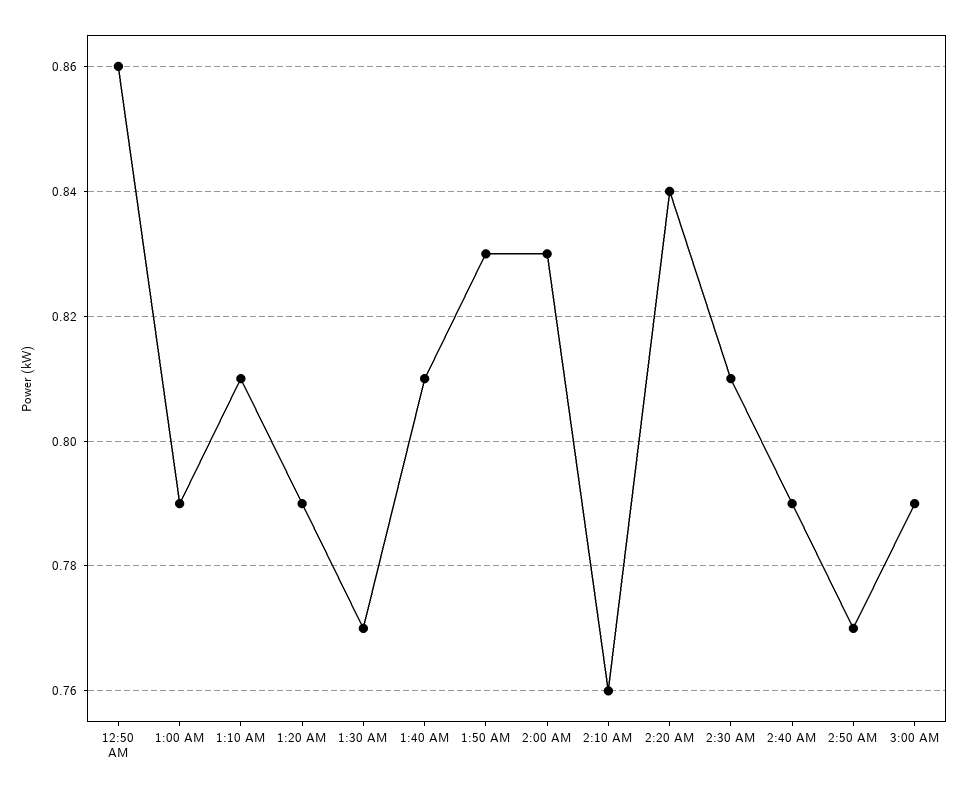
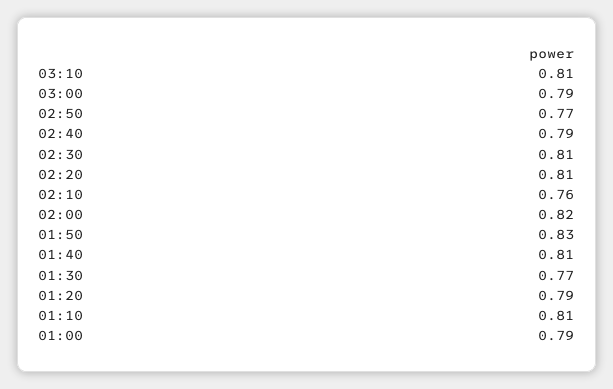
12:50 AM: 0.86 -> none
2:00 AM: 0.83 -> 0.82
2:20 AM: 0.84 -> 0.81
03:10: none -> 0.81

